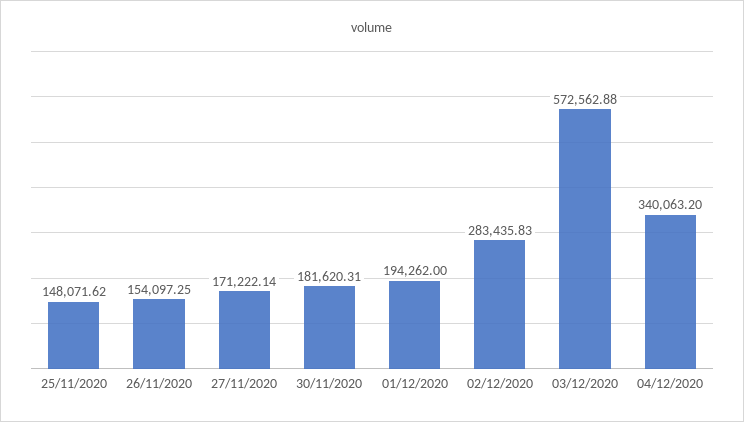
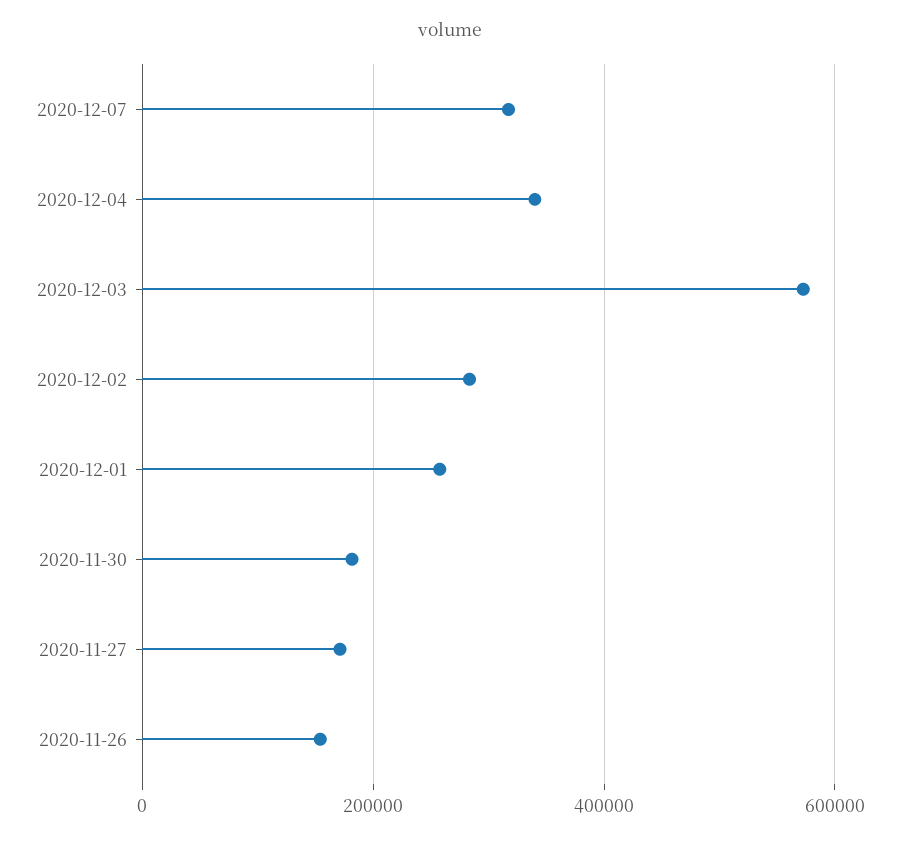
25/11/2020: 148071.62 -> none
01/12/2020: 194262 -> 260000
2020-12-07: none -> 320000

